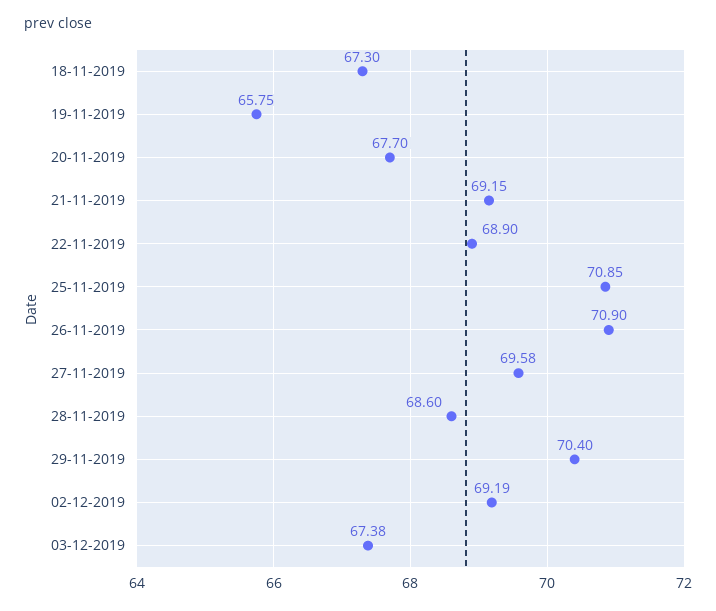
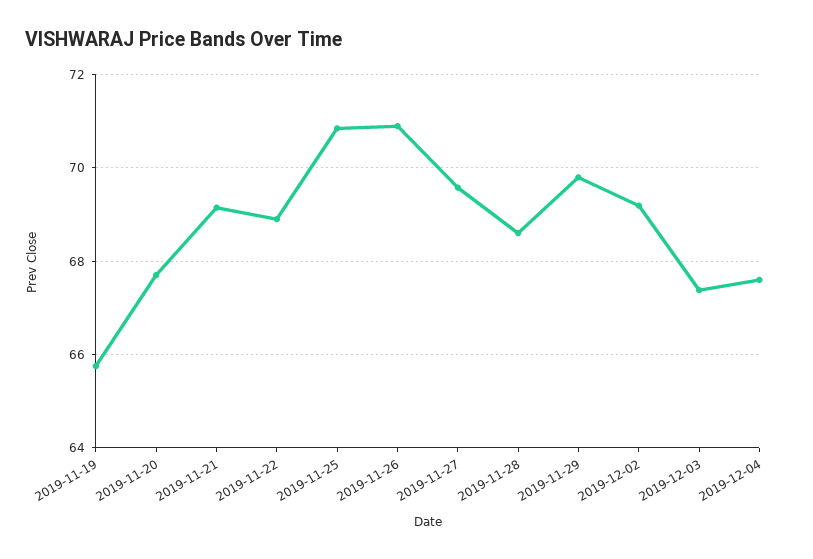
18-11-2019: 67.3 -> none
29-11-2019: 70.4 -> 69.8
2019-12-04: none -> 67.6

